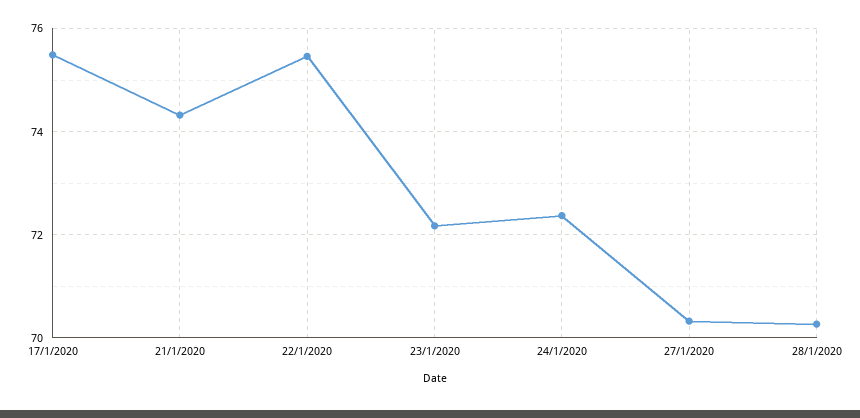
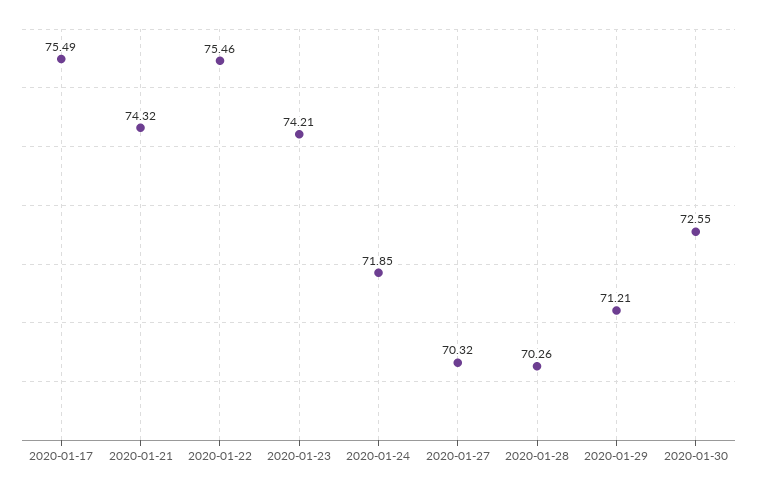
23/1/2020: 72.2 -> 74.21
24/1/2020: 72.4 -> 71.85
2020-01-29: none -> 71.21
2020-01-30: none -> 72.55

